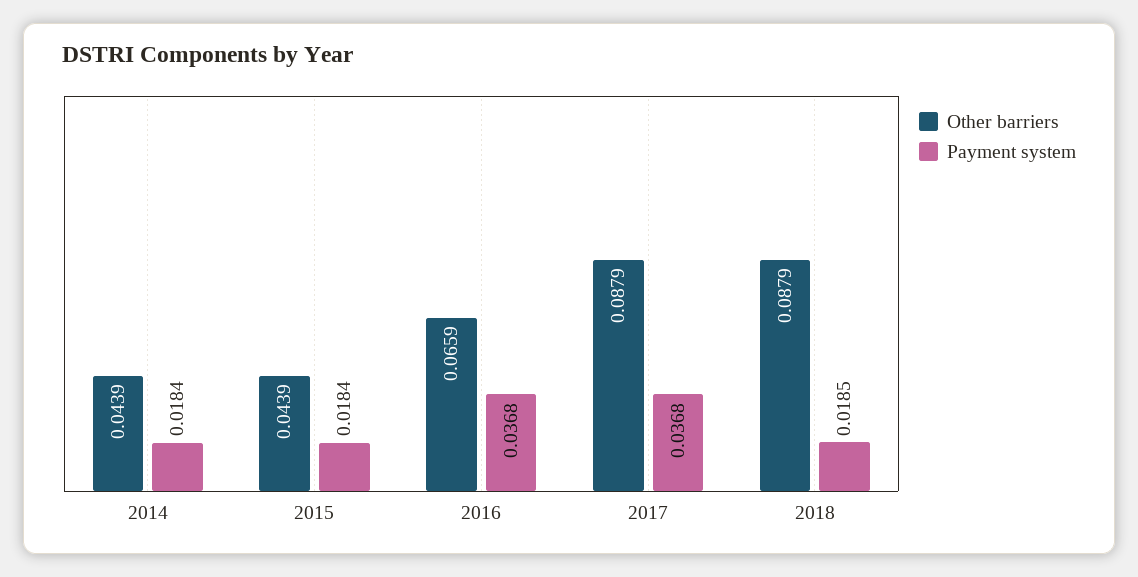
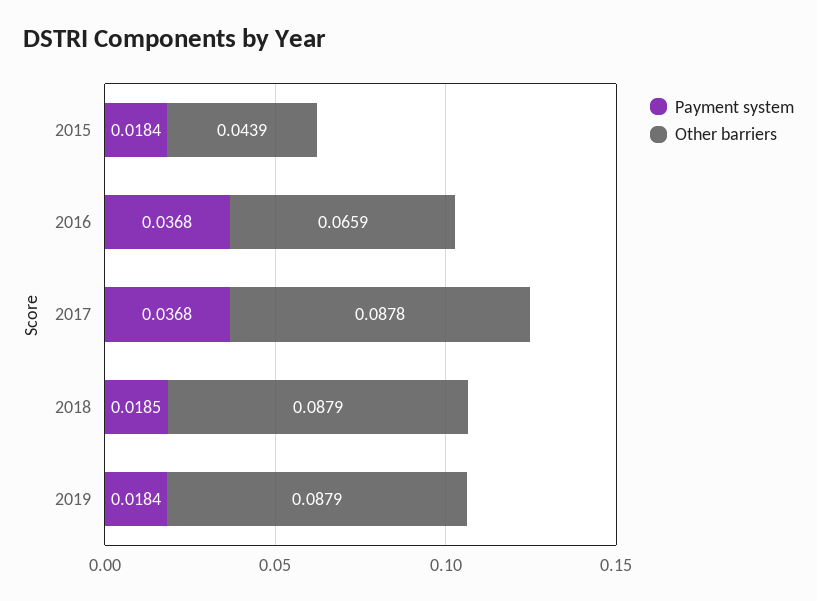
Other barriers, 2014: 0.0439 -> none
Payment system, 2014: 0.0184 -> none
Other barriers, 2017: 0.0879 -> 0.0878
Payment system, 2019: none -> 0.0184
Other barriers, 2019: none -> 0.0879

